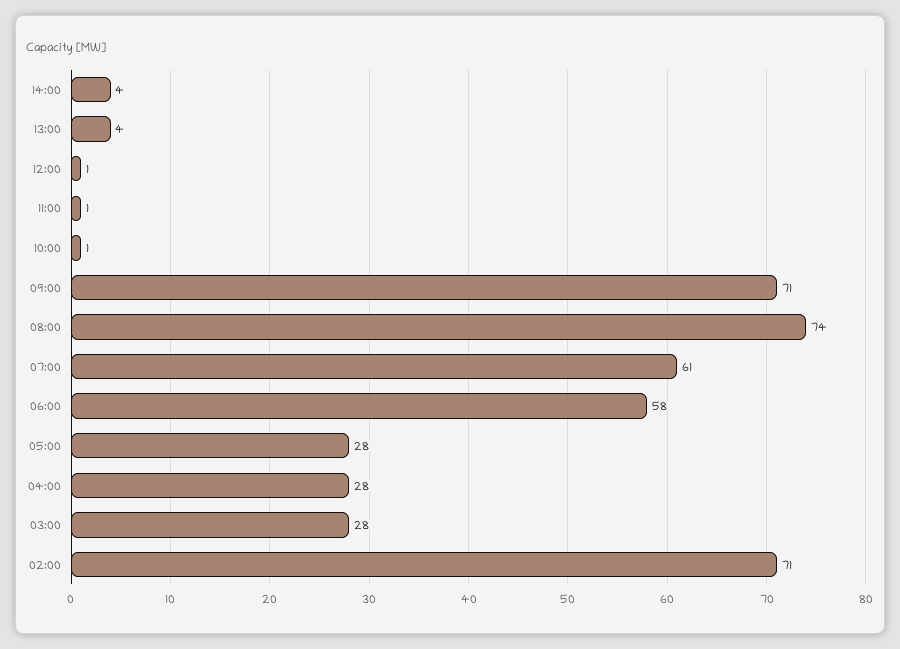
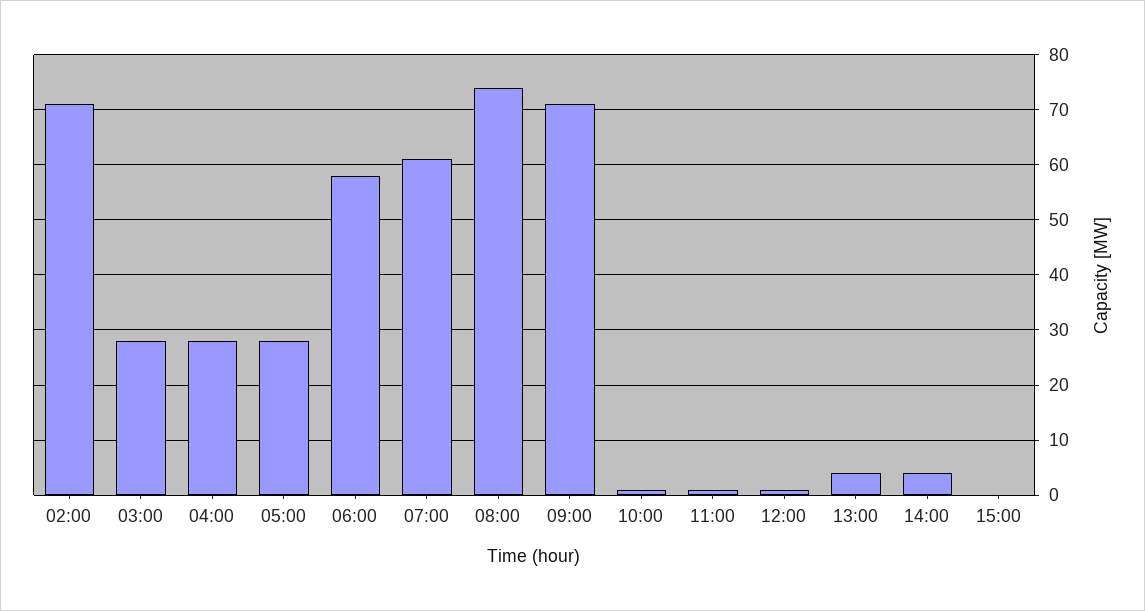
15:00: none -> 0

